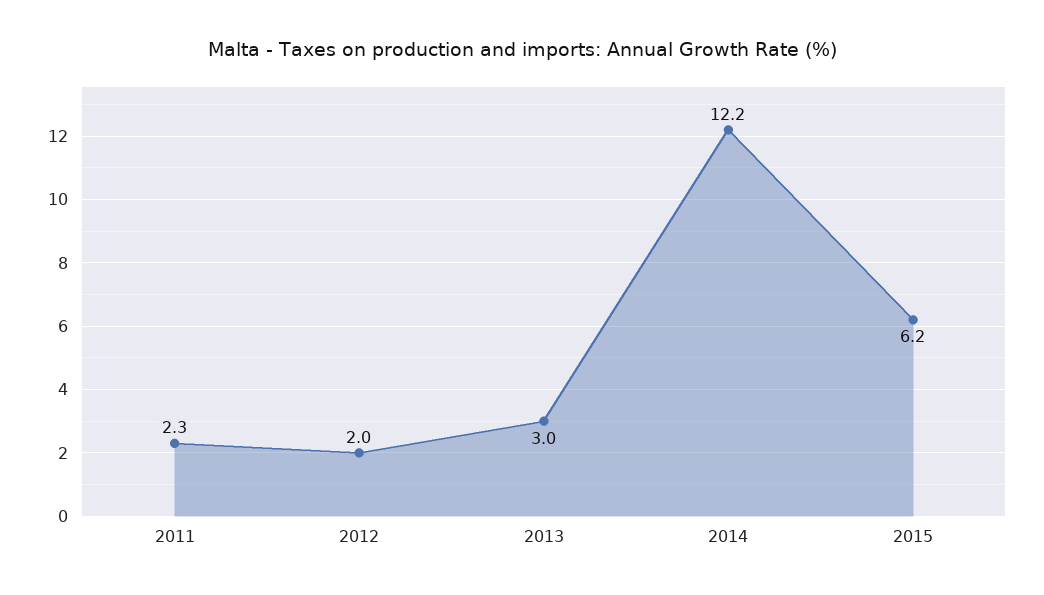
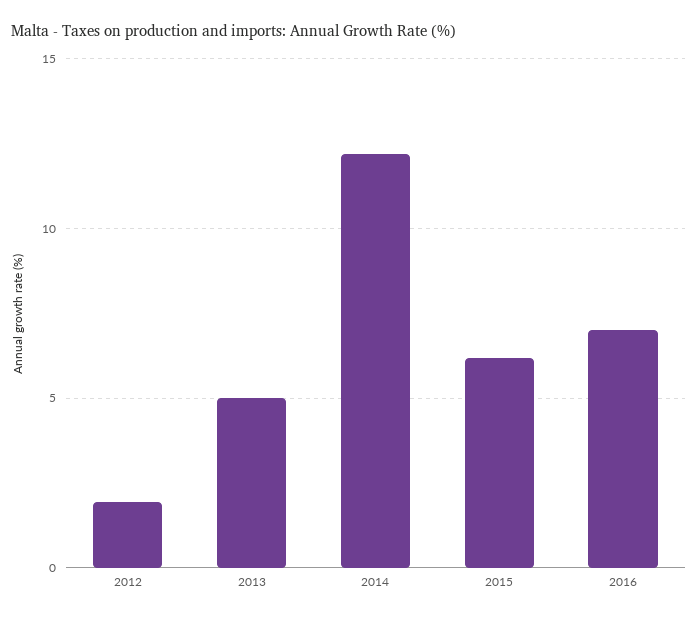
2011: 2.3 -> none
2013: 3 -> 5
2016: none -> 7

